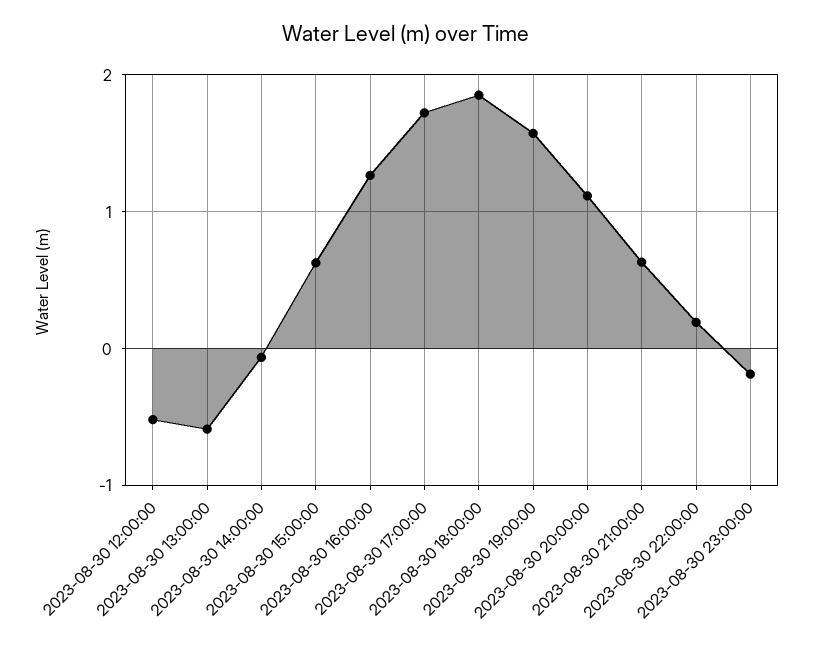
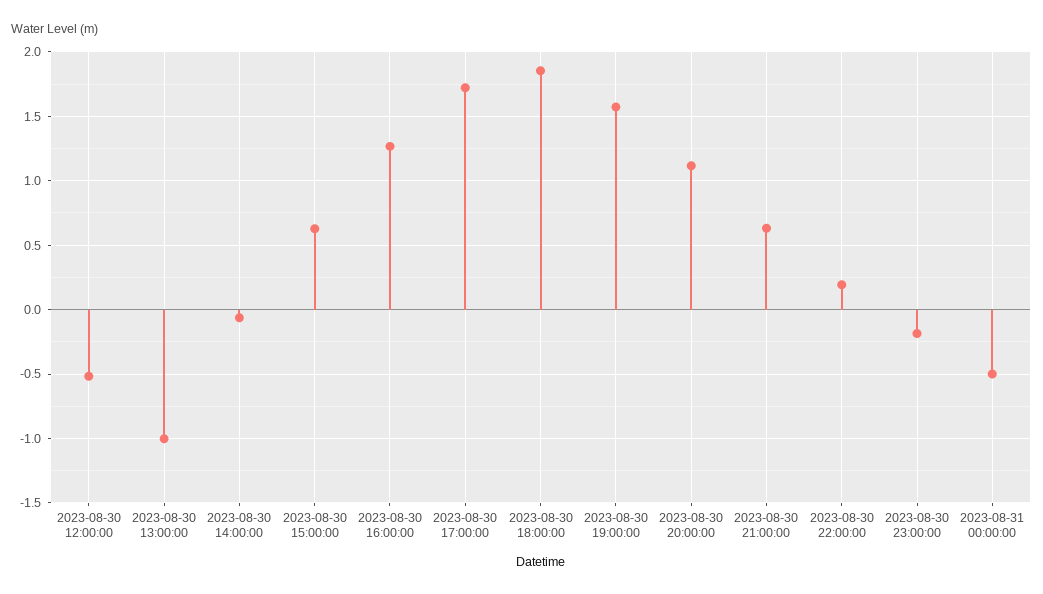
2023-08-30 13:00:00: -0.6 -> -1
2023-08-31 00:00:00: none -> -0.5

